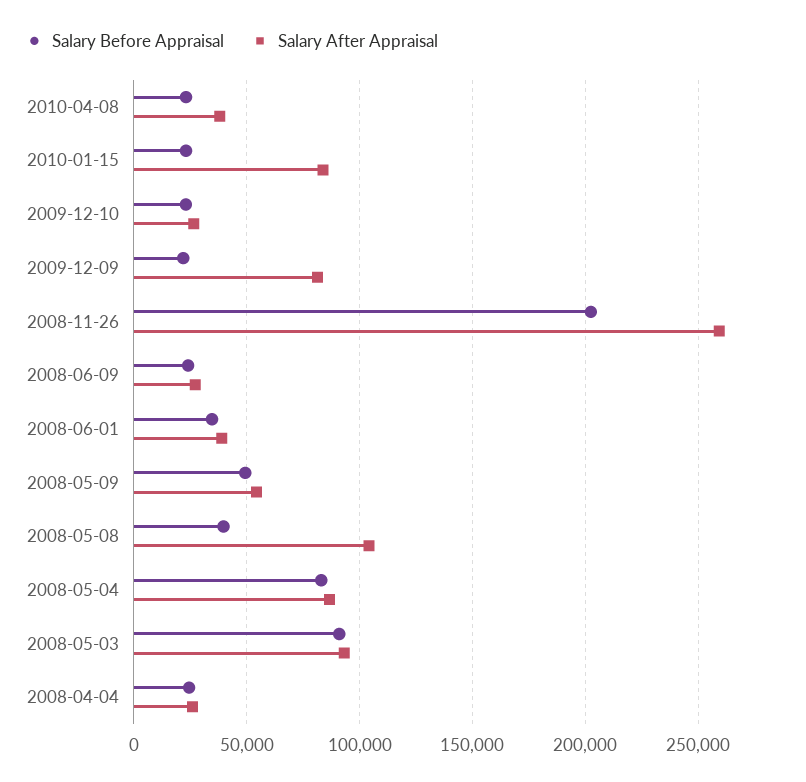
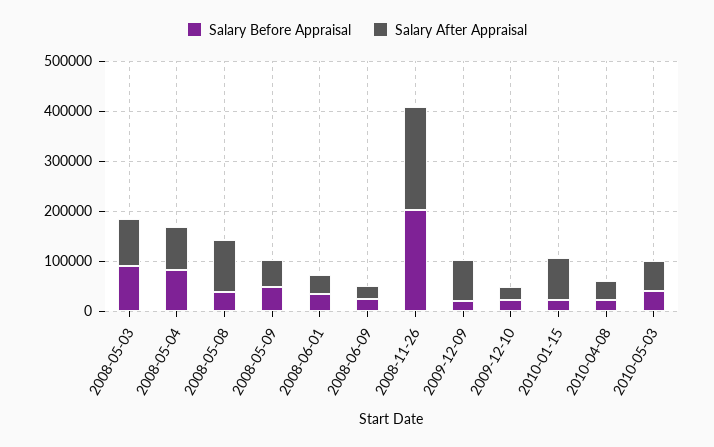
Salary After Appraisal, 2008-11-26: 260000 -> 200000
Salary Before Appraisal, 2008-04-04: 25000 -> none
Salary After Appraisal, 2008-04-04: 25000 -> none
Salary Before Appraisal, 2010-05-03: none -> 40000
Salary After Appraisal, 2010-05-03: none -> 60000

